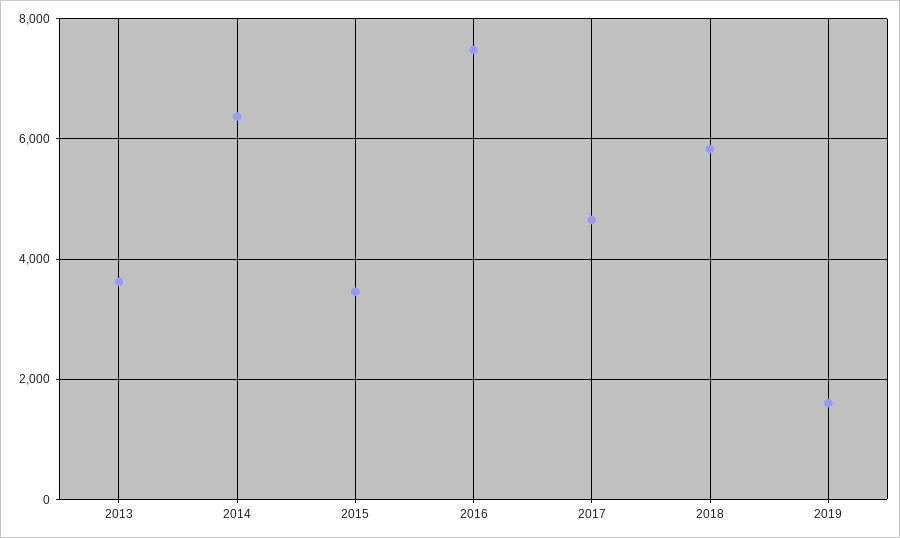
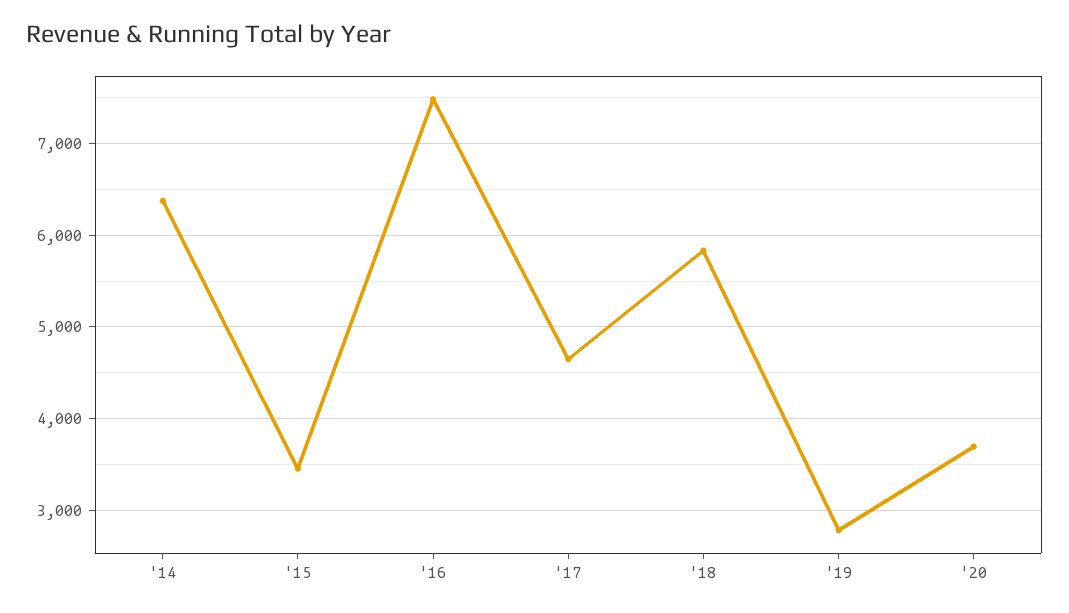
2013: 3600 -> none
2019: 1600 -> 2800
'20: none -> 3700

